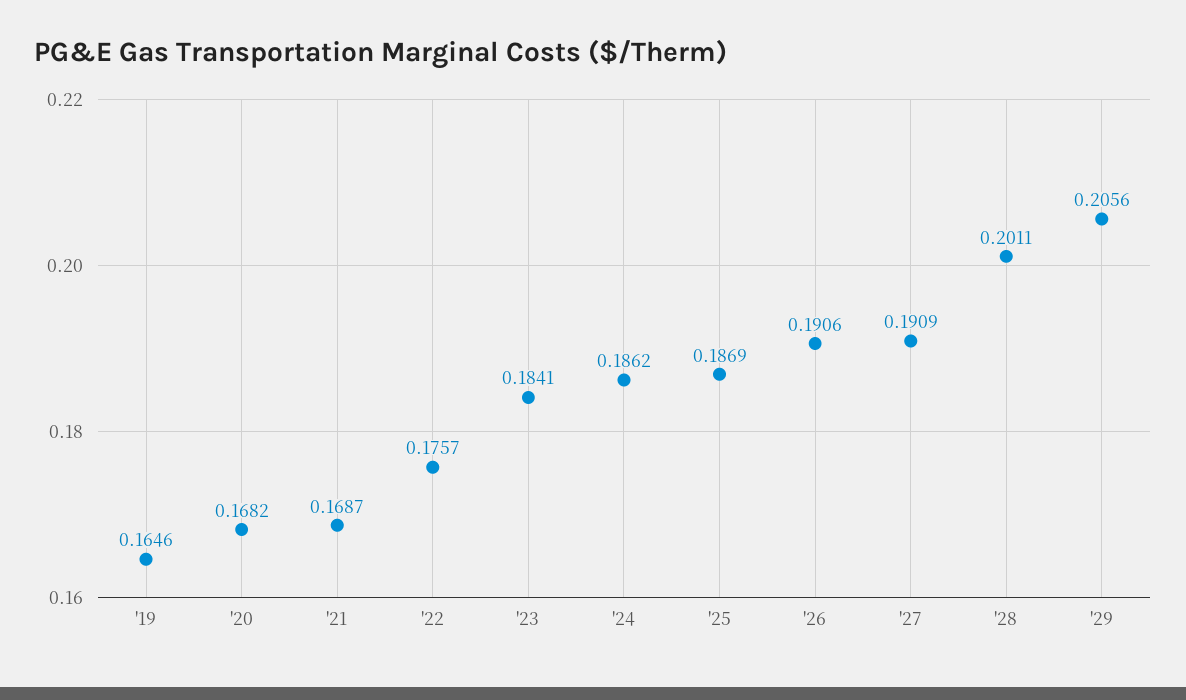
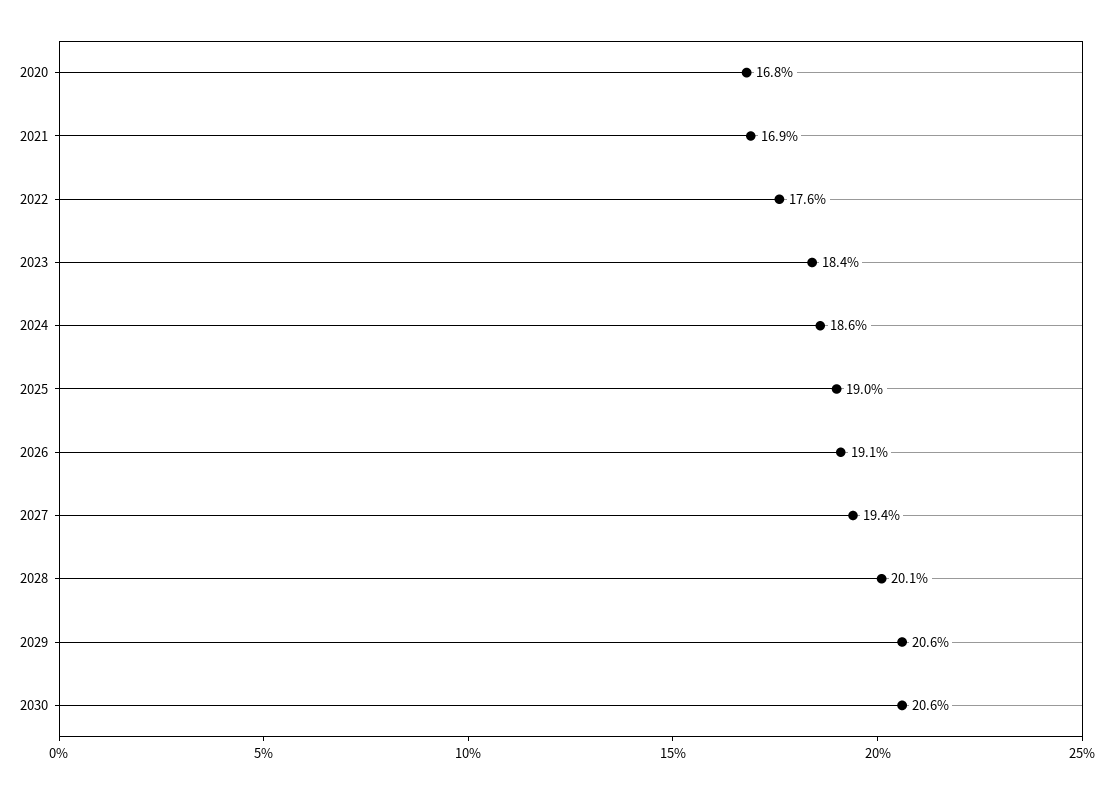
'19: 0.1646 -> none
'25: 0.1869 -> 0.19
'27: 0.1909 -> 0.194
2030: none -> 0.206

